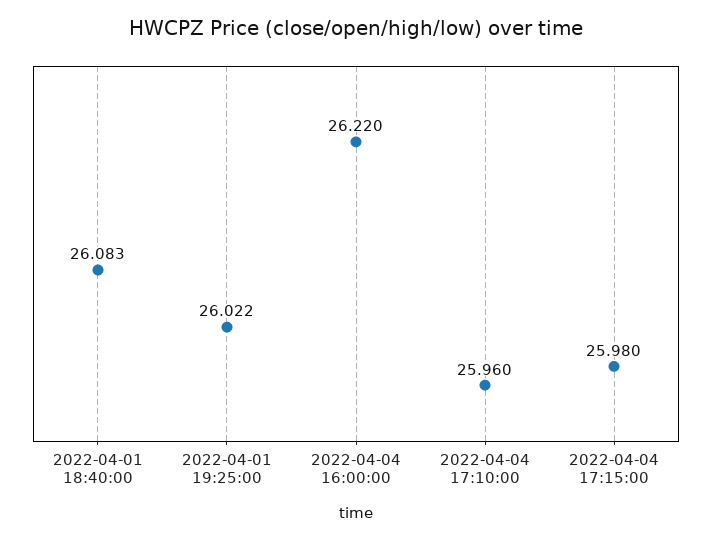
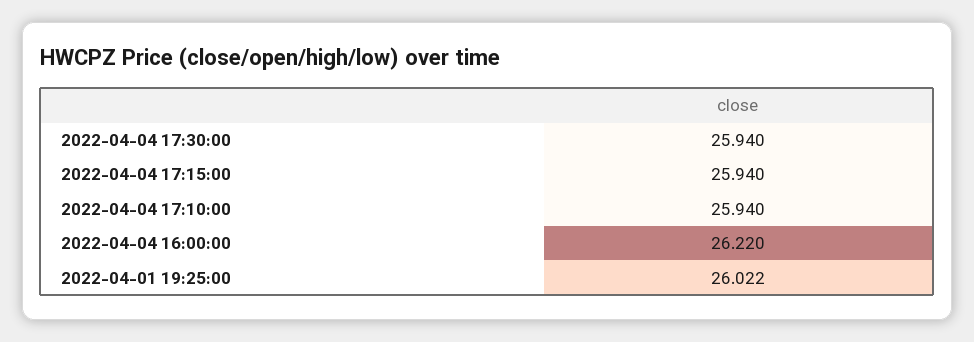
2022-04-01 18:40:00: 26.083 -> none
2022-04-04 17:10:00: 25.96 -> 25.94
2022-04-04 17:15:00: 25.98 -> 25.94
2022-04-04 17:30:00: none -> 25.94

